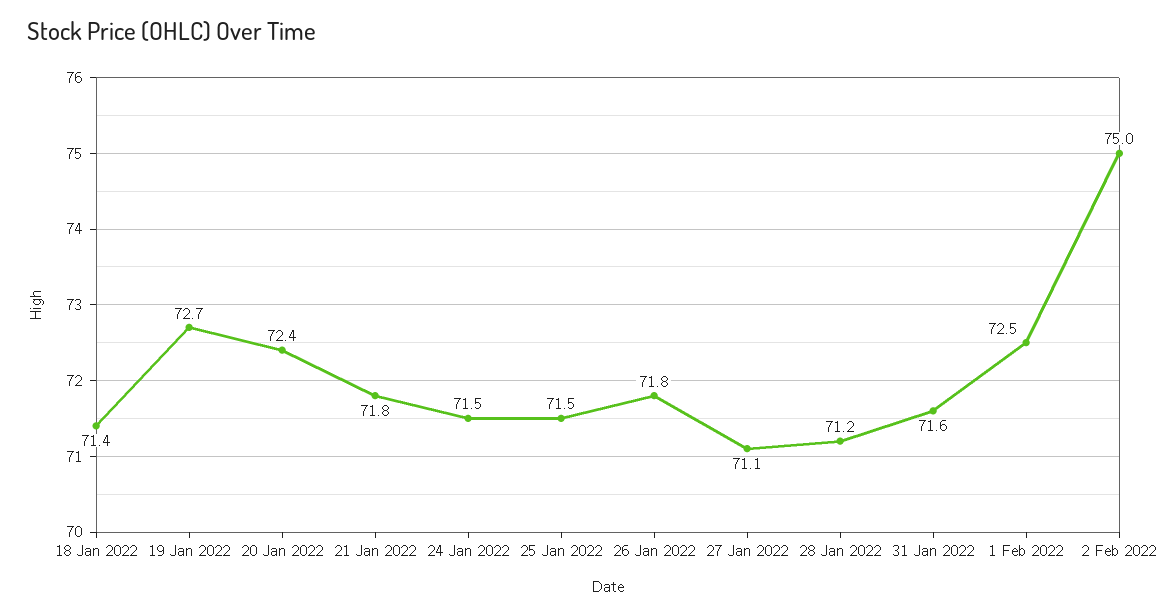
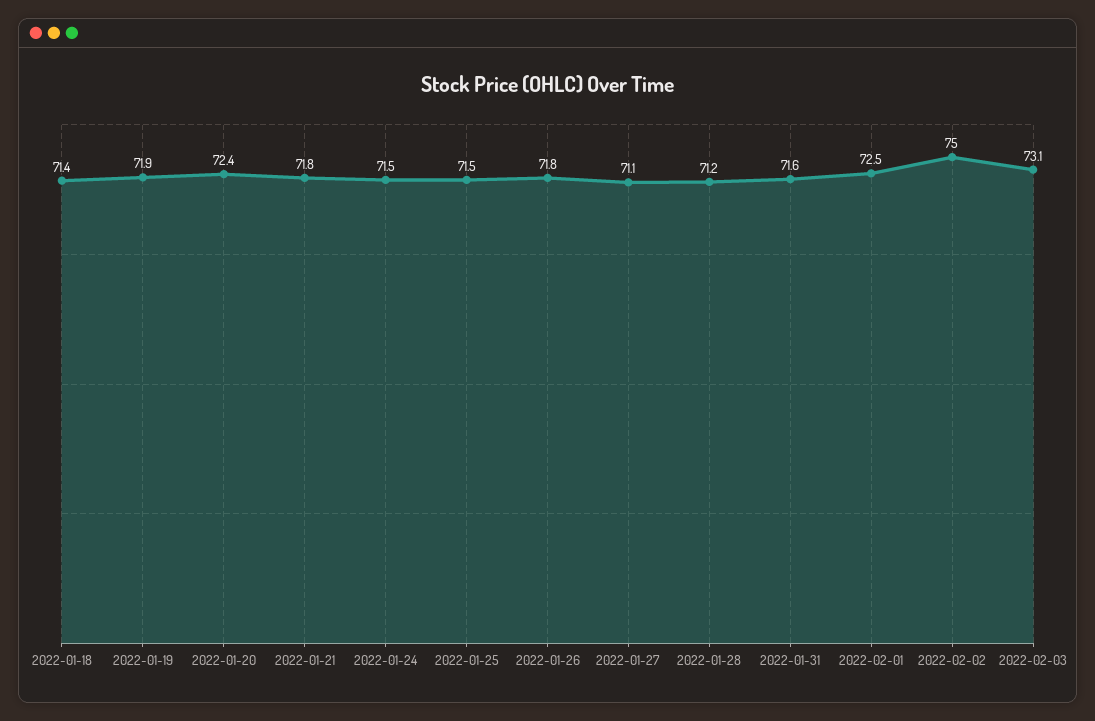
19 Jan 2022: 72.7 -> 71.9
2022-02-03: none -> 73.1

